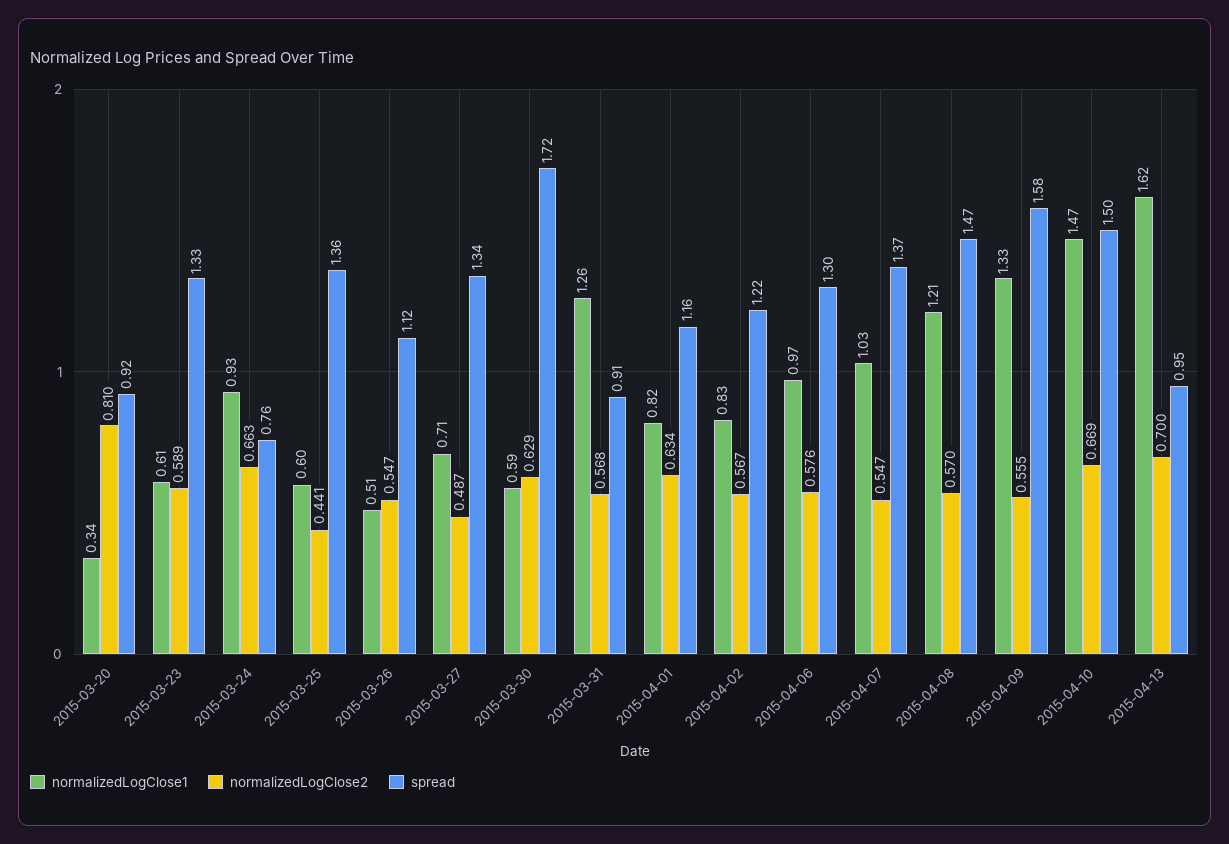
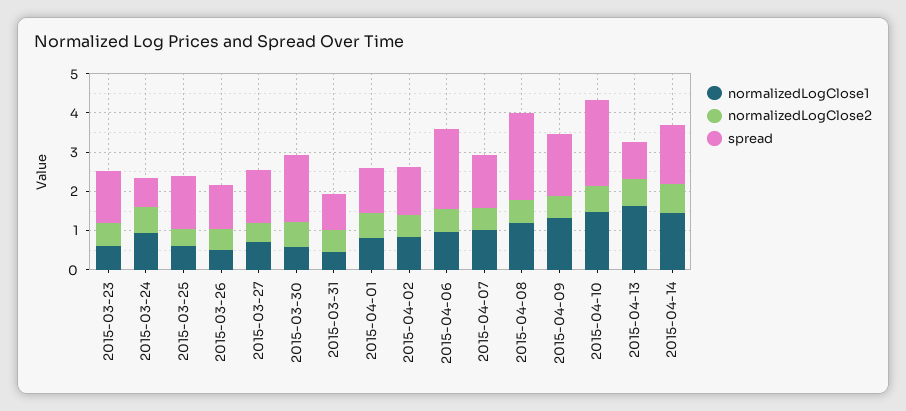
normalizedLogClose1, 2015-03-20: 0.34 -> none
normalizedLogClose2, 2015-03-20: 0.81 -> none
spread, 2015-03-20: 0.92 -> none
normalizedLogClose1, 2015-03-31: 1.26 -> 0.5
spread, 2015-04-06: 1.3 -> 2
spread, 2015-04-08: 1.47 -> 2.25
spread, 2015-04-10: 1.5 -> 2.25
normalizedLogClose1, 2015-04-14: none -> 1.5
normalizedLogClose2, 2015-04-14: none -> 0.75
spread, 2015-04-14: none -> 1.5

